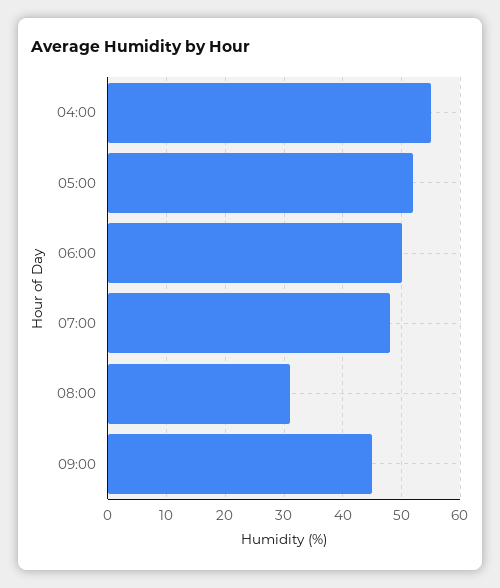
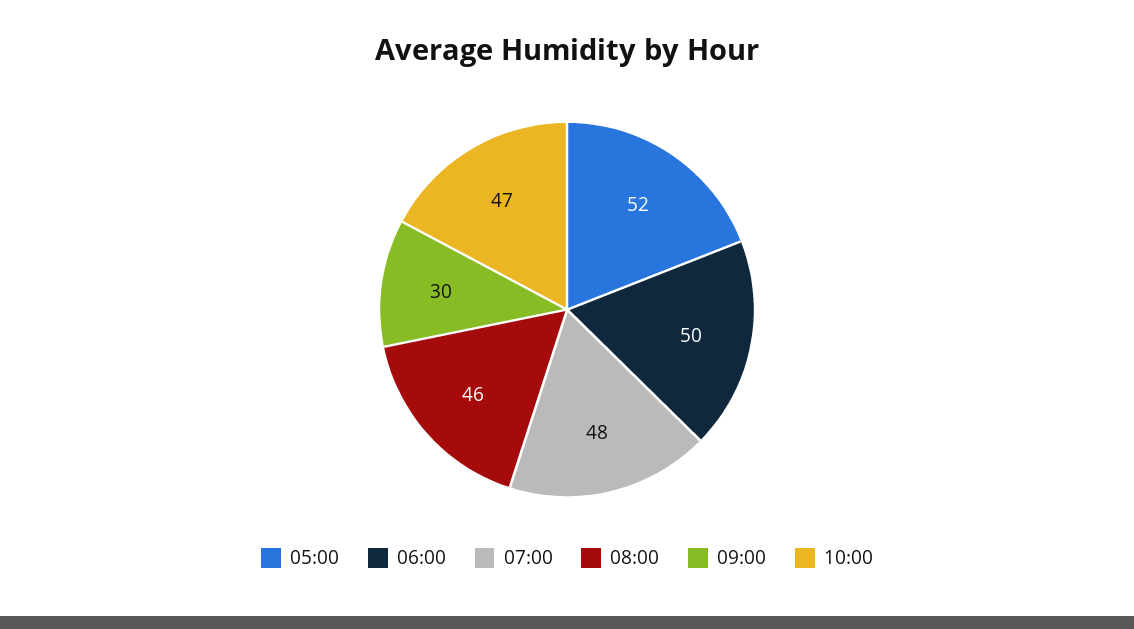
04:00: 55 -> none
08:00: 30 -> 46
09:00: 45 -> 30
10:00: none -> 47

